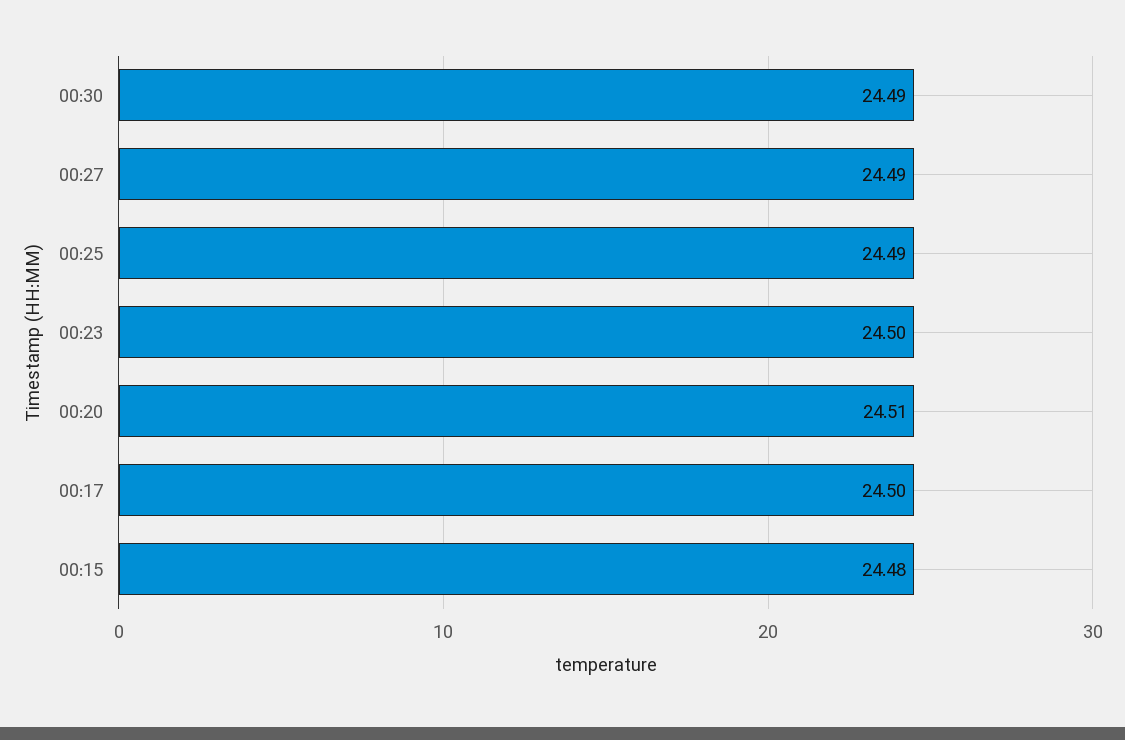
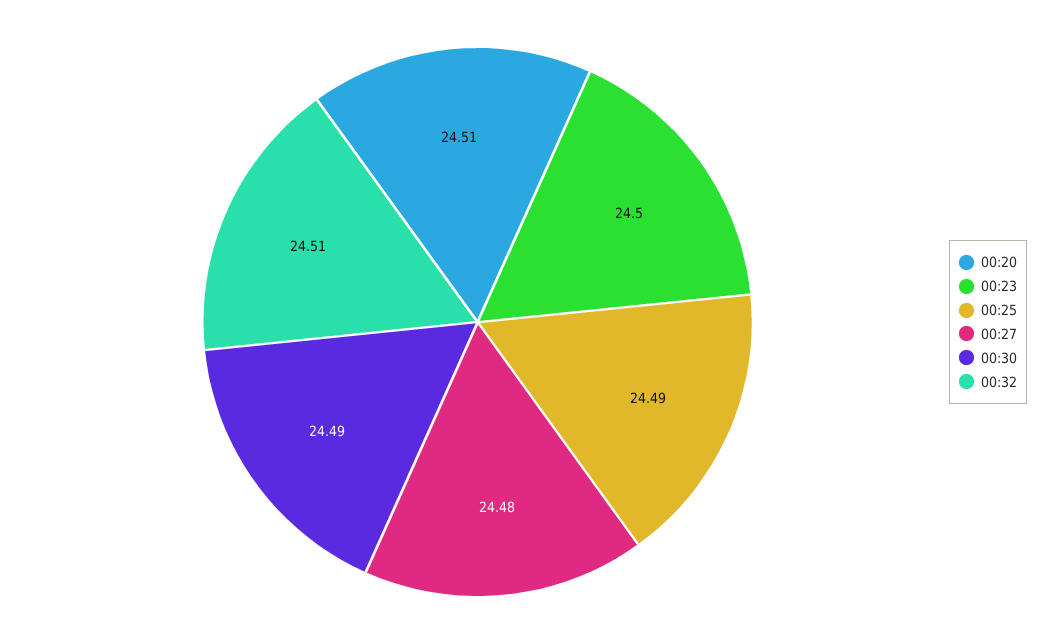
00:27: 24.49 -> 24.48
00:17: 24.5 -> none
00:15: 24.48 -> none
00:32: none -> 24.51

